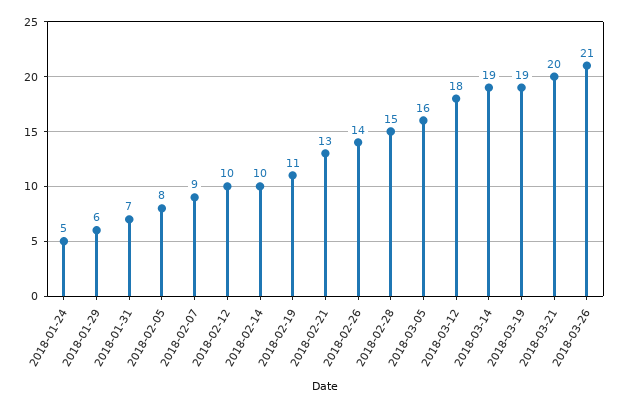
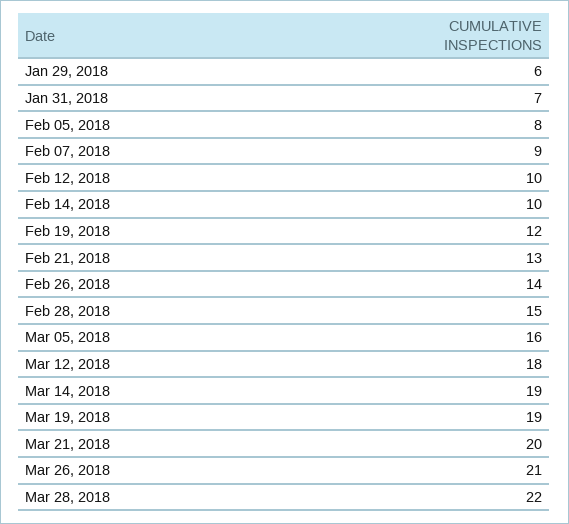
2018-01-24: 5 -> none
2018-02-19: 11 -> 12
Mar 28, 2018: none -> 22

